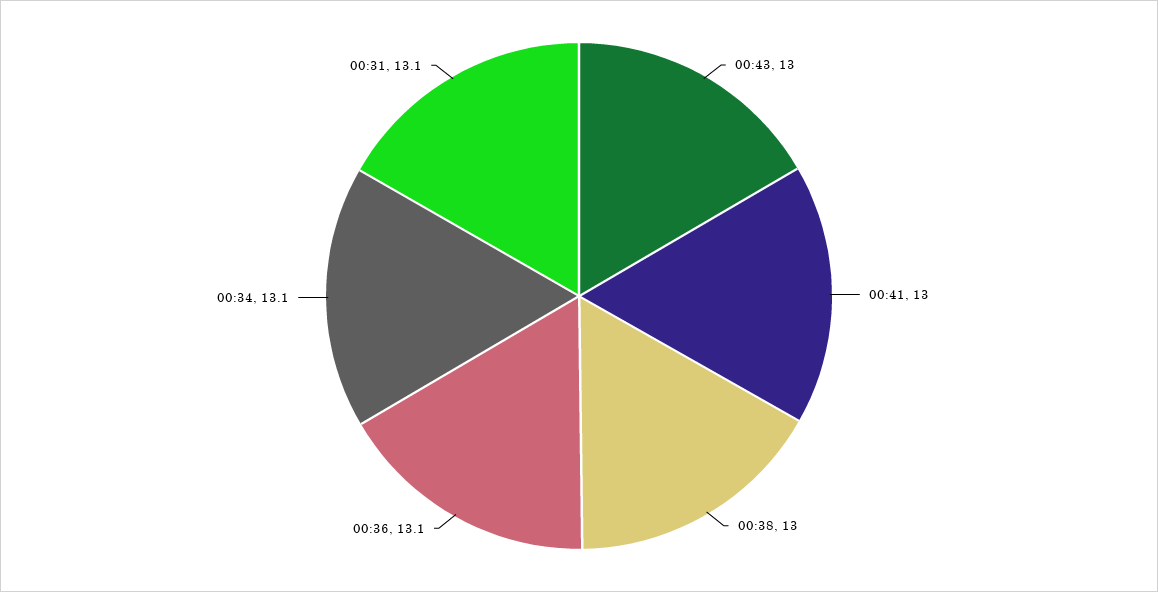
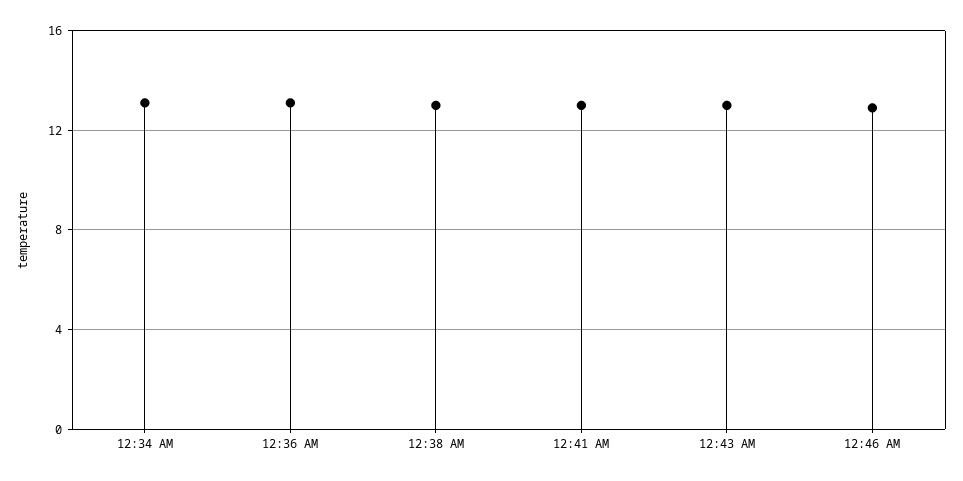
00:31: 13.1 -> none
12:46 AM: none -> 13

